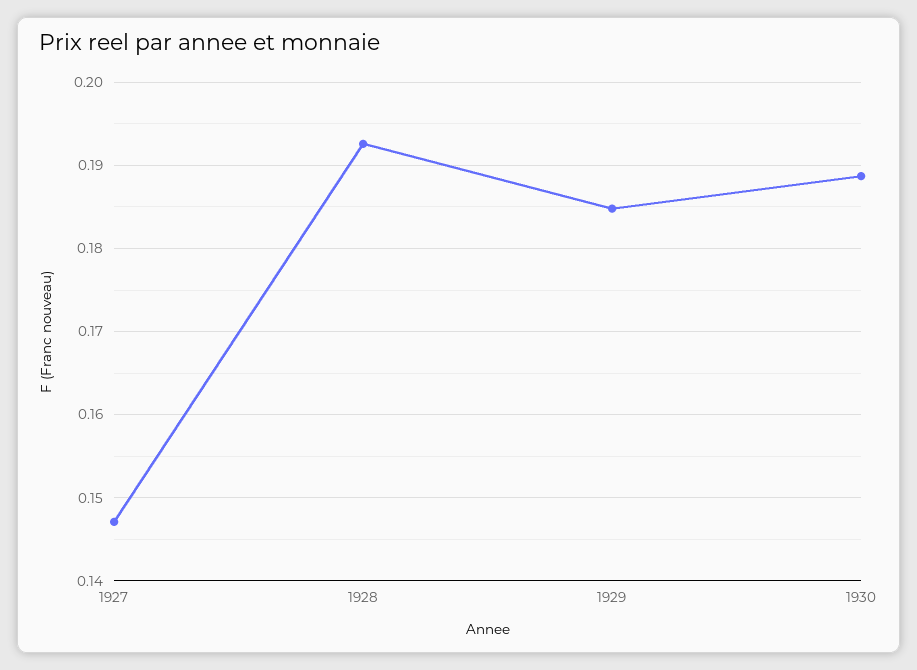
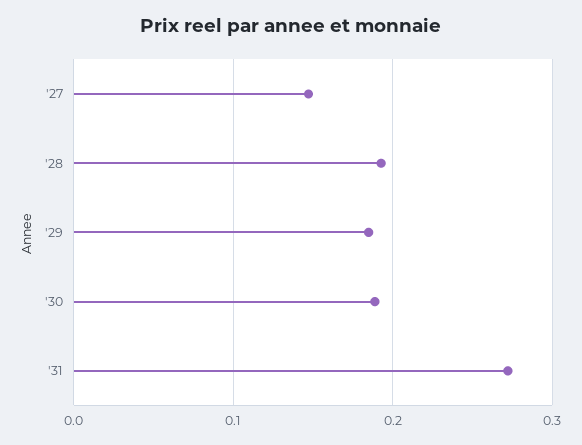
'31: none -> 0.27

